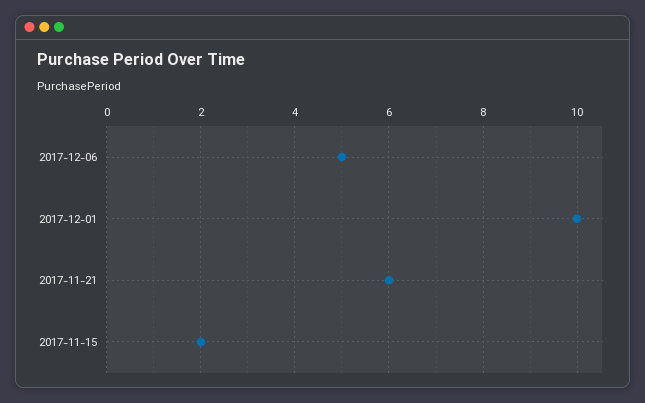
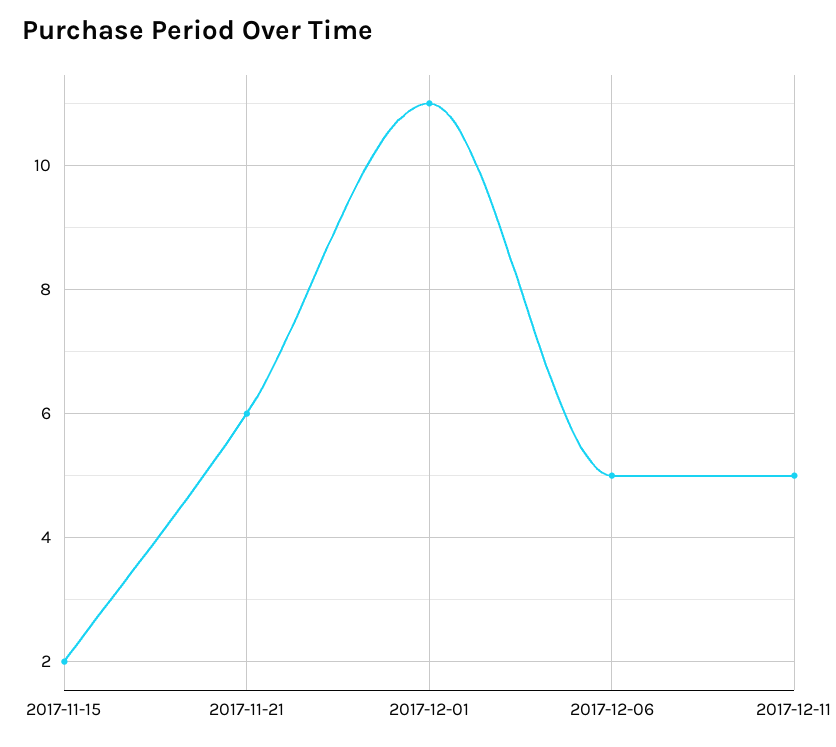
2017-12-01: 10 -> 11
2017-12-11: none -> 5

